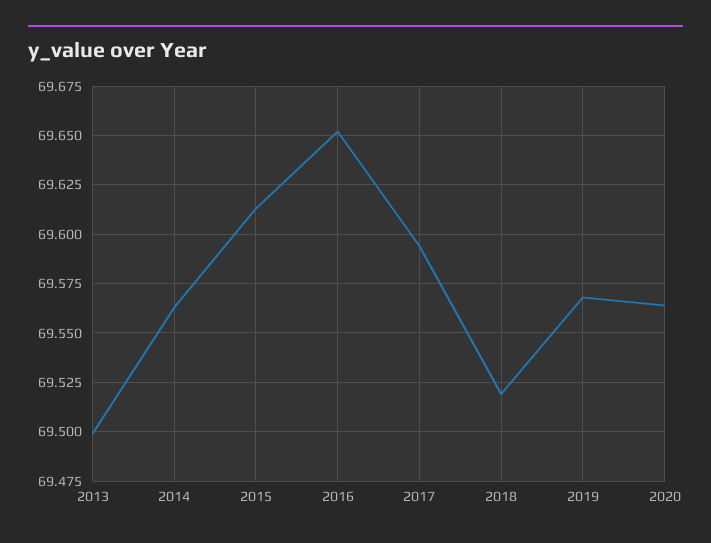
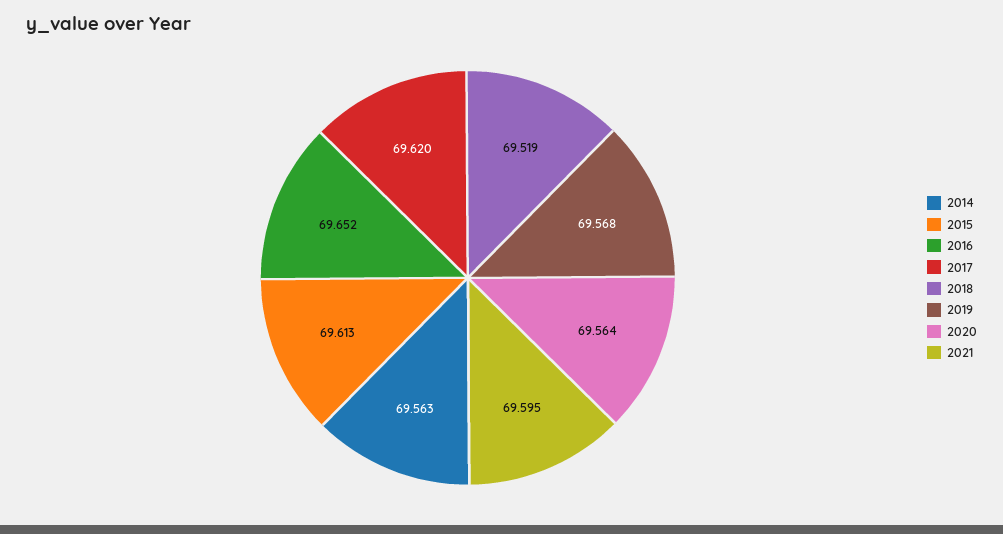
2013: 69.5 -> none
2017: 69.595 -> 69.62
2021: none -> 69.595

